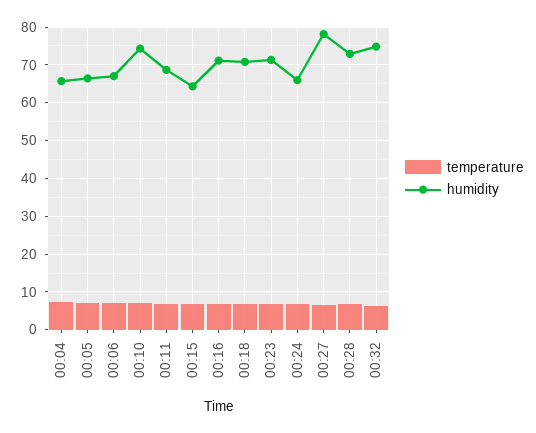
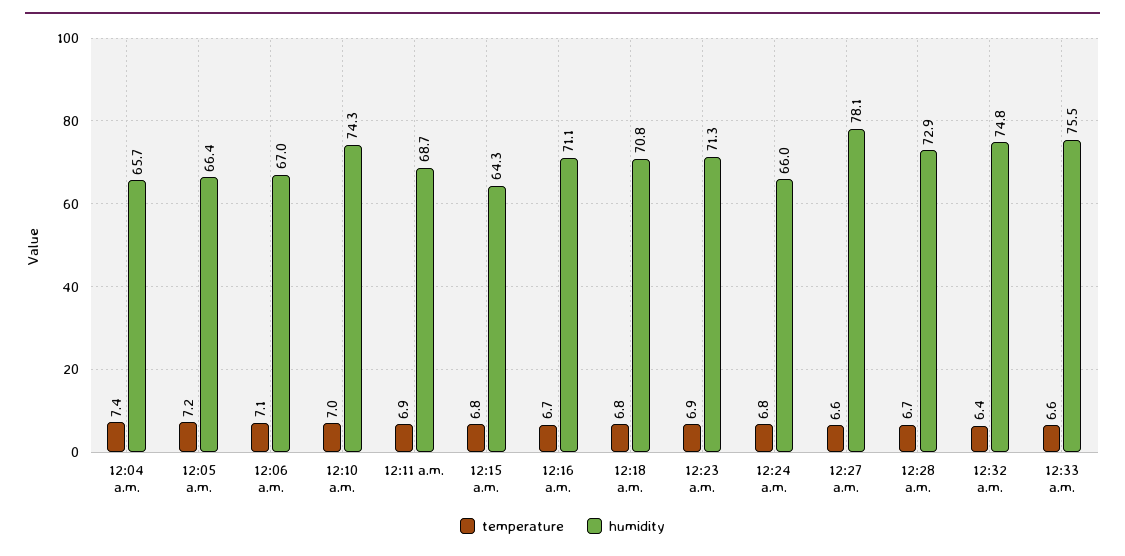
temperature, 12:33 a.m.: none -> 6.6
humidity, 12:33 a.m.: none -> 75.5

